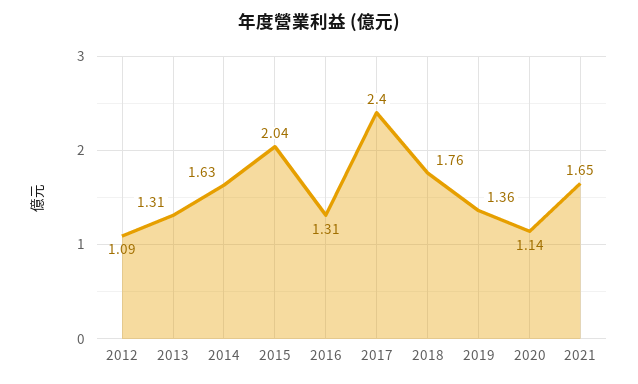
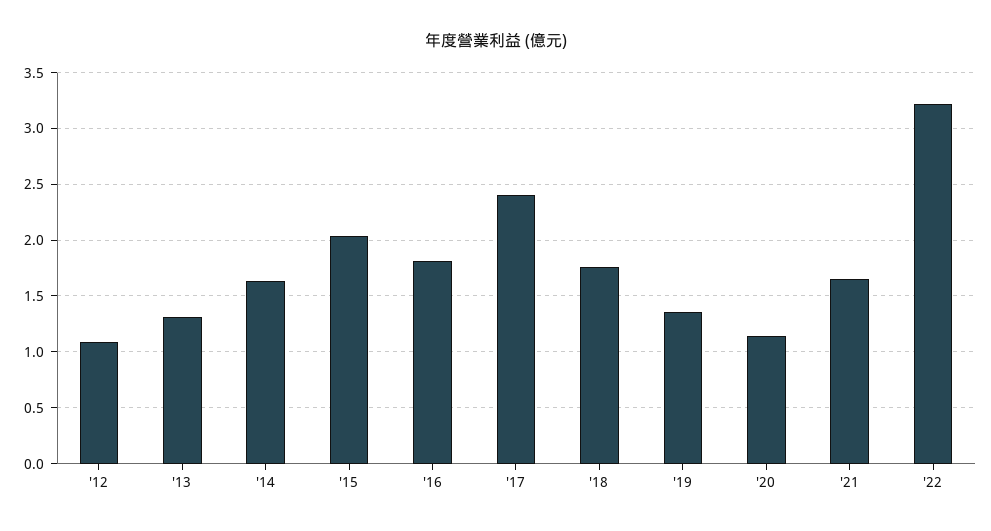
2016: 1.31 -> 1.8
'22: none -> 3.2

